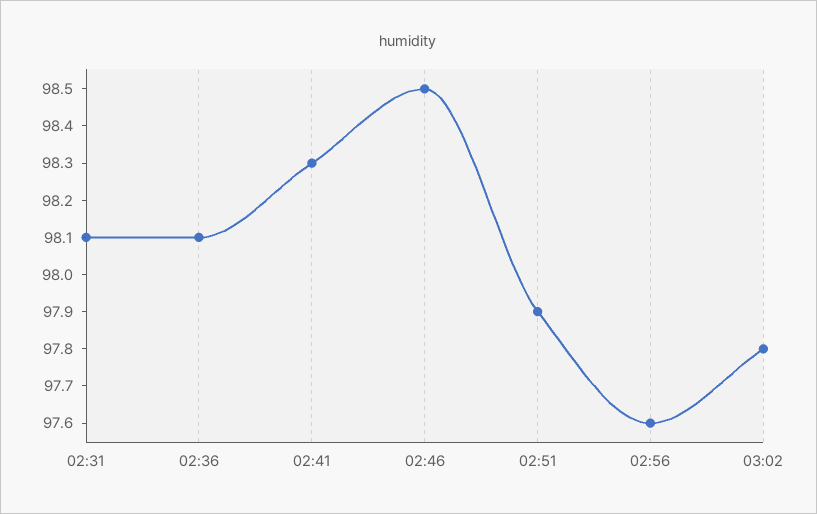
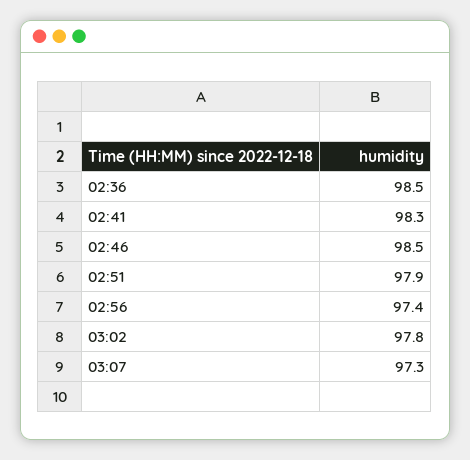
02:31: 98.1 -> none
02:36: 98.1 -> 98.5
02:56: 97.6 -> 97.4
03:07: none -> 97.3

